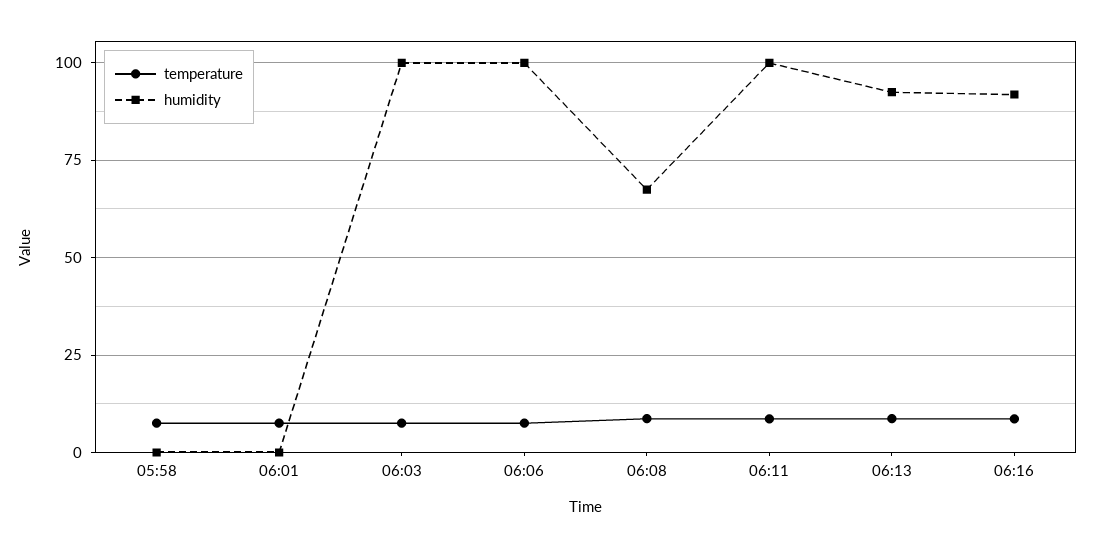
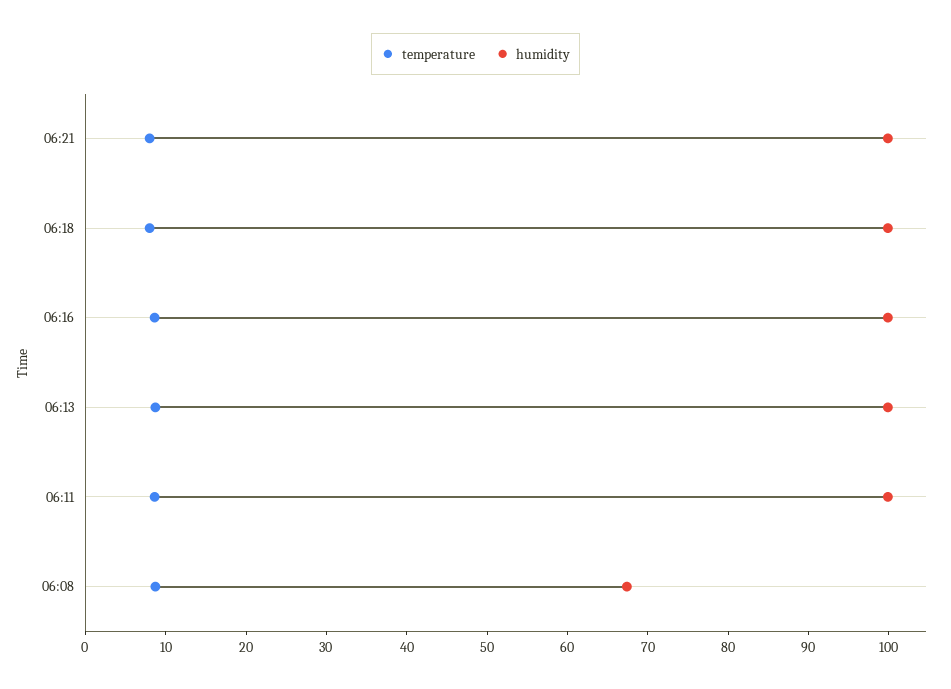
temperature, 05:58: 7.5 -> none
humidity, 05:58: 0 -> none
temperature, 06:01: 7.5 -> none
humidity, 06:01: 0 -> none
temperature, 06:03: 7.5 -> none
humidity, 06:03: 100 -> none
temperature, 06:06: 7.5 -> none
humidity, 06:06: 100 -> none
humidity, 06:13: 92.5 -> 100
humidity, 06:16: 92.5 -> 100
temperature, 06:21: none -> 8
humidity, 06:21: none -> 100
temperature, 06:18: none -> 8
humidity, 06:18: none -> 100

